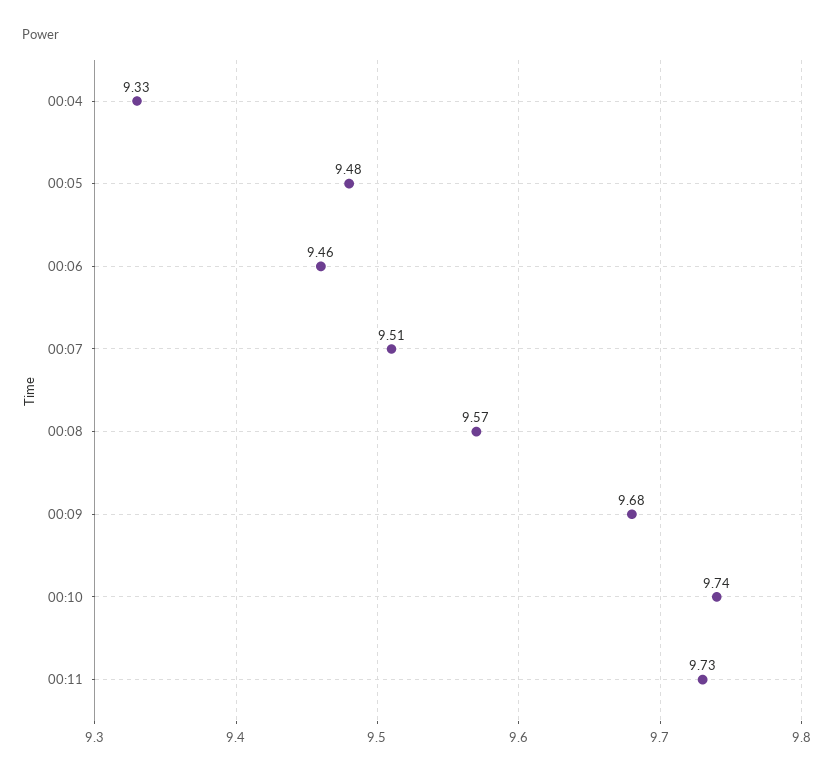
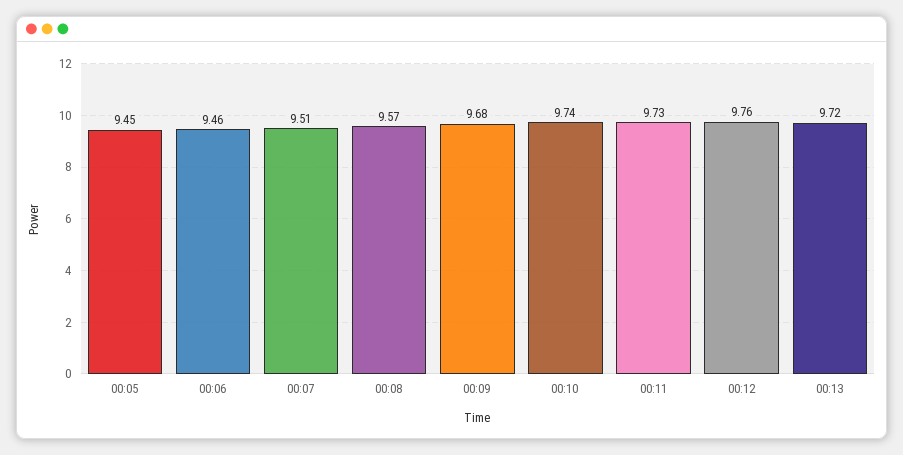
00:04: 9.33 -> none
00:05: 9.48 -> 9.45
00:12: none -> 9.76
00:13: none -> 9.72

